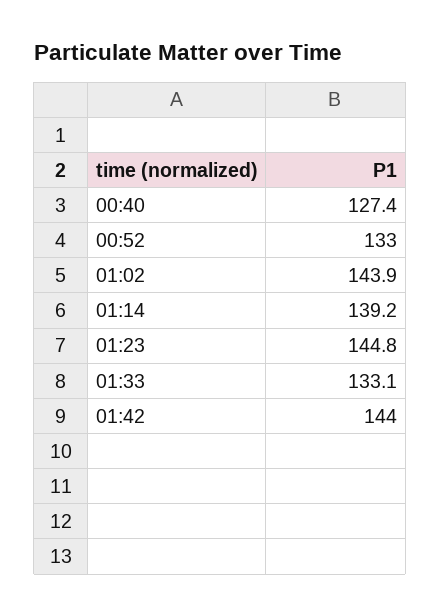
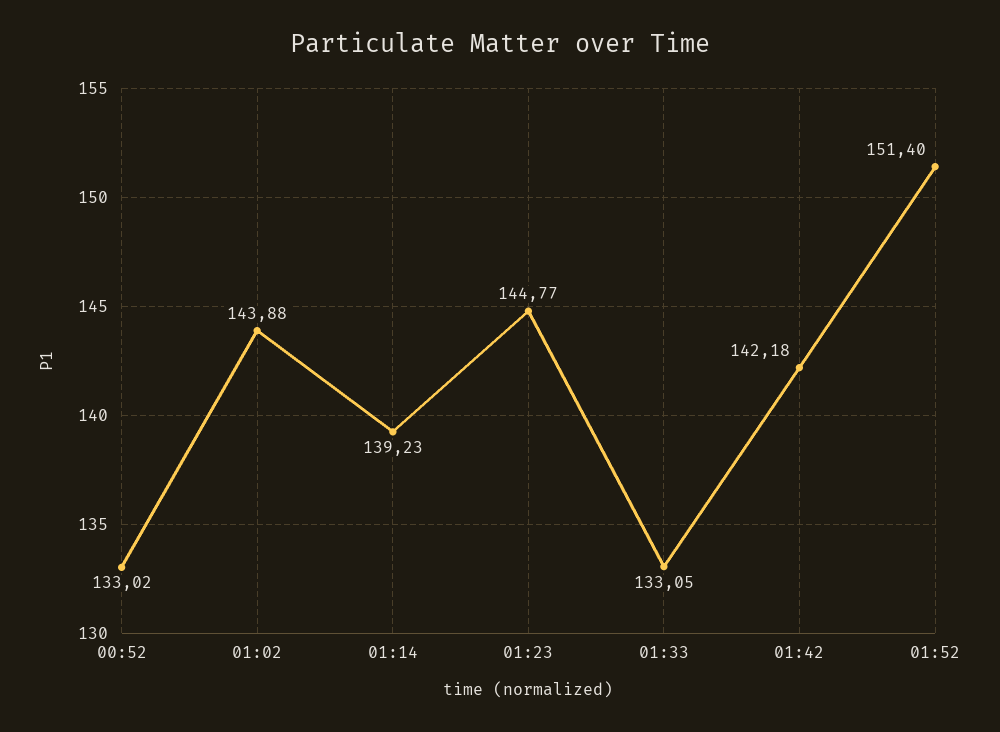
00:40: 127.4 -> none
01:42: 144 -> 142.18
01:52: none -> 151.4

